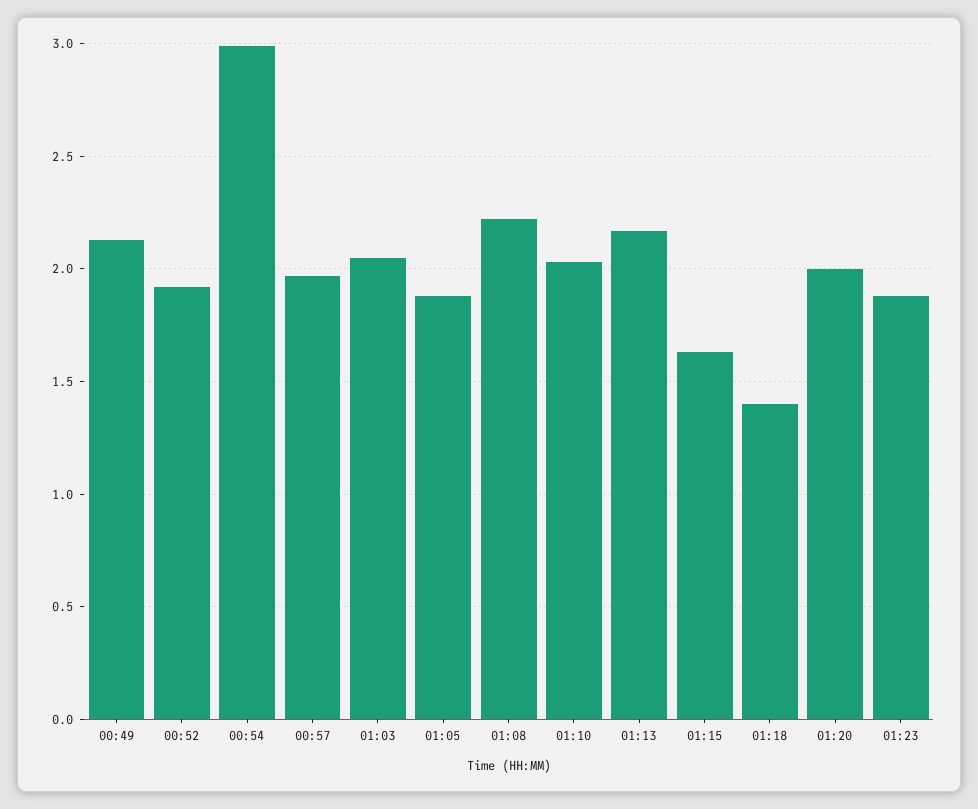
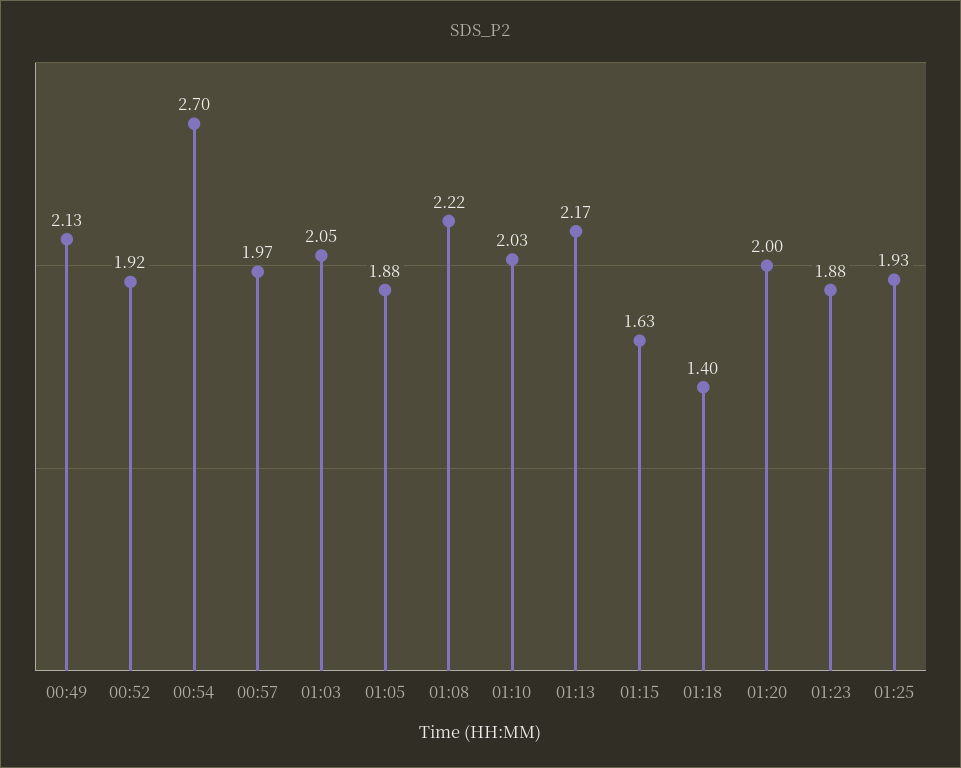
00:54: 3 -> 2.7
01:25: none -> 1.93

